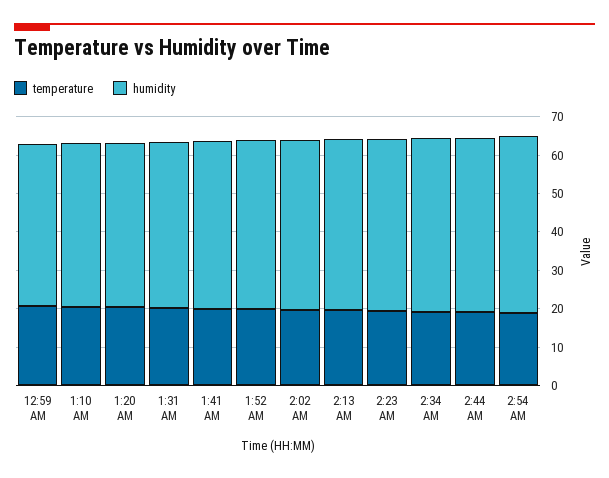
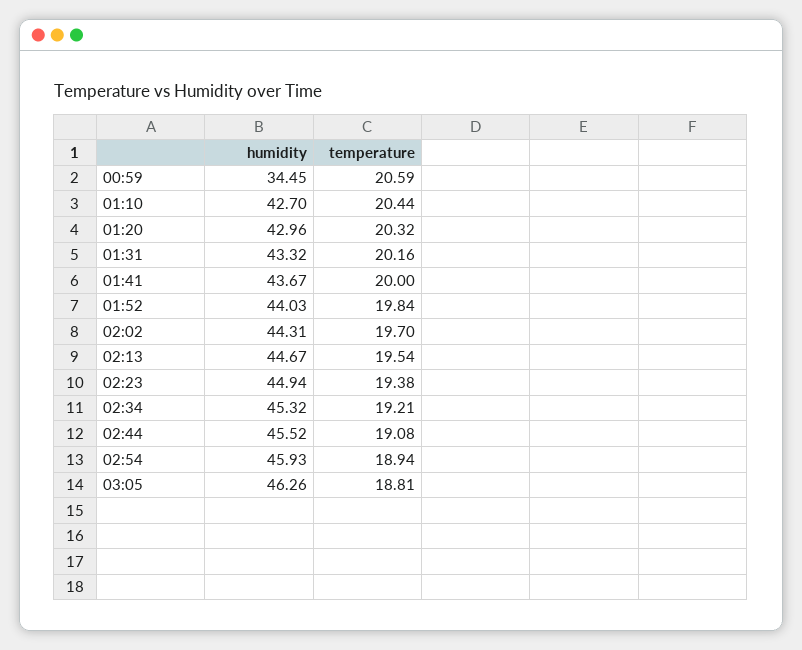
humidity, 12:59 AM: 42.5 -> 34.45
humidity, 03:05: none -> 46.26
temperature, 03:05: none -> 18.81

